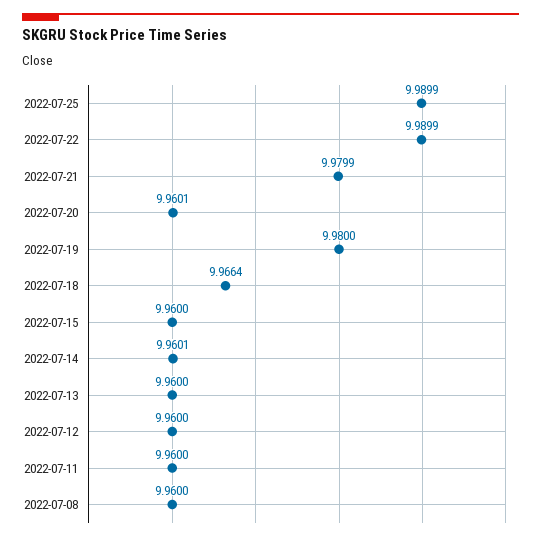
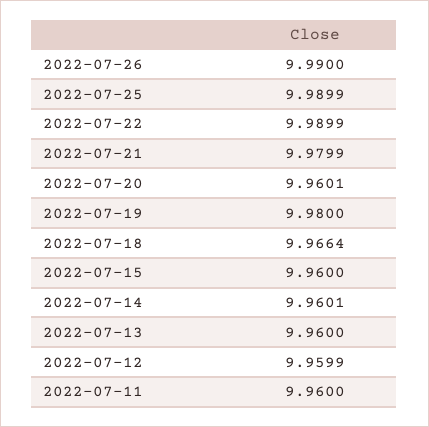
2022-07-12: 9.96 -> 9.9599
2022-07-08: 9.96 -> none
2022-07-26: none -> 9.99

